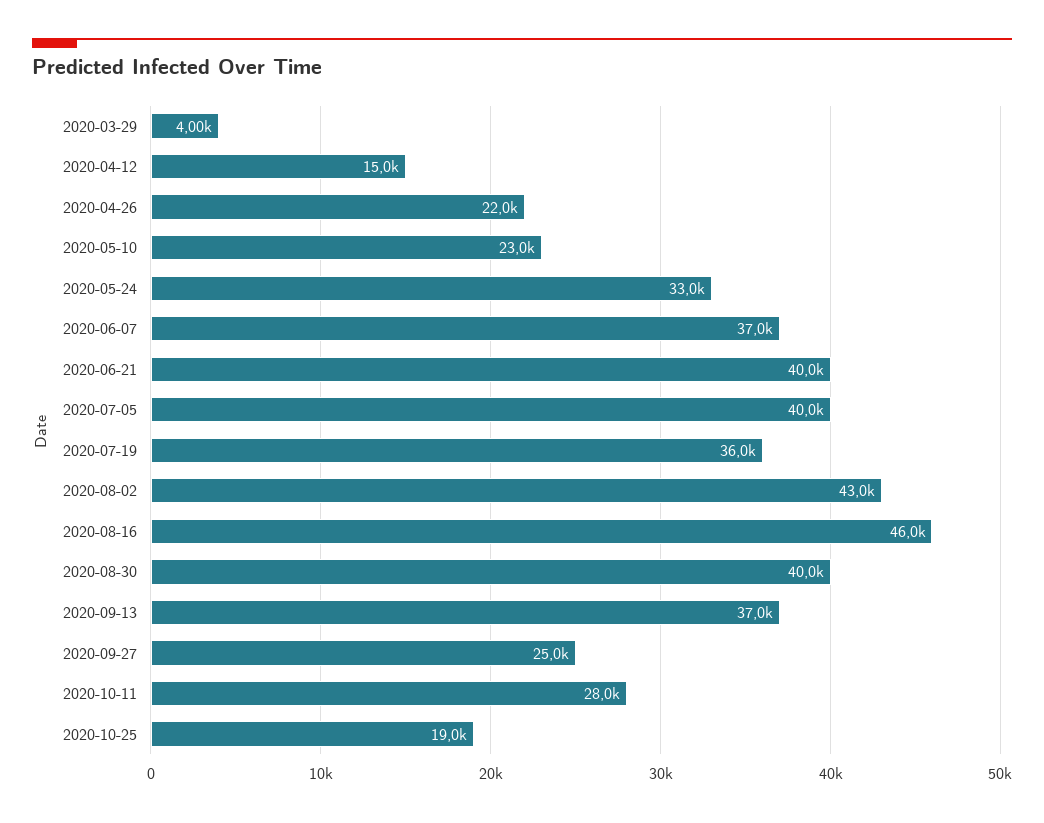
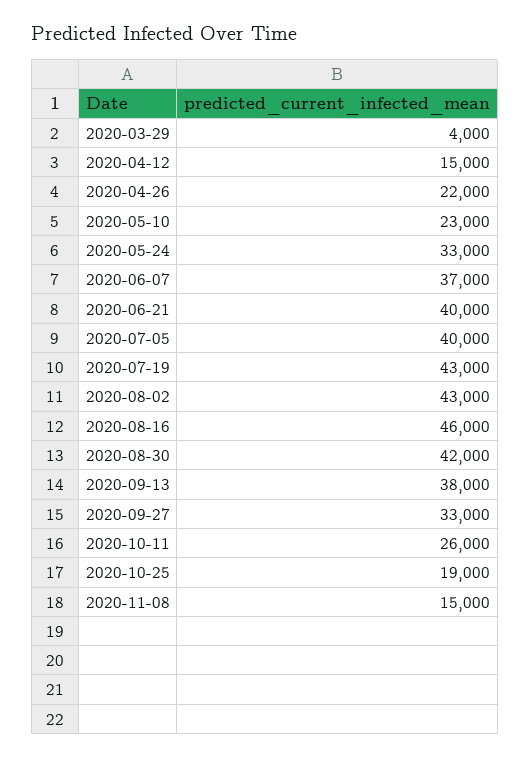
2020-07-19: 36000 -> 43000
2020-08-30: 40000 -> 42000
2020-09-13: 37000 -> 38000
2020-09-27: 25000 -> 33000
2020-10-11: 28000 -> 26000
2020-11-08: none -> 15000

